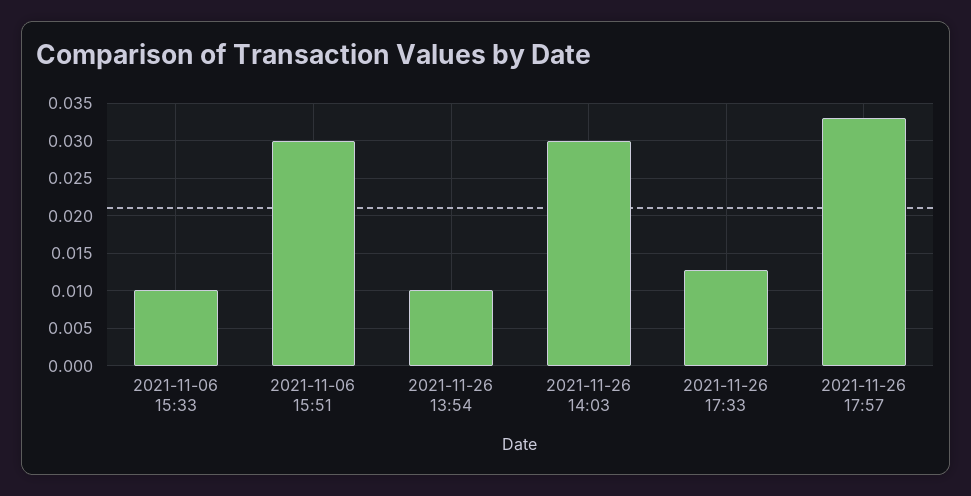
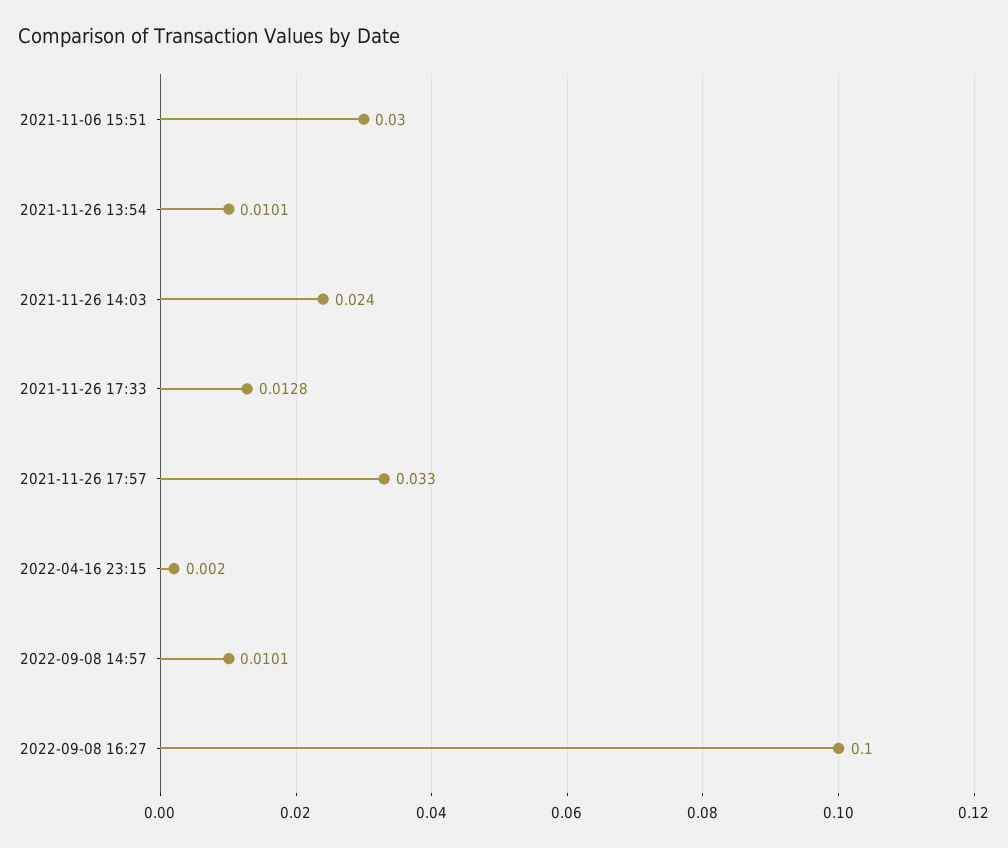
2021-11-06 15:33: 0.01 -> none
2021-11-26 14:03: 0.03 -> 0.024
2022-04-16 23:15: none -> 0.002
2022-09-08 14:57: none -> 0.0101
2022-09-08 16:27: none -> 0.1

